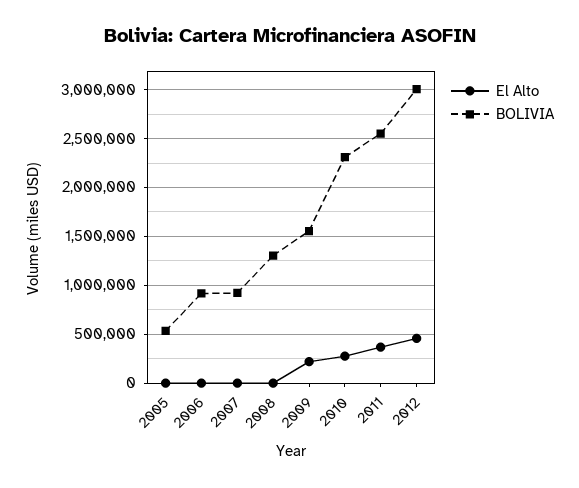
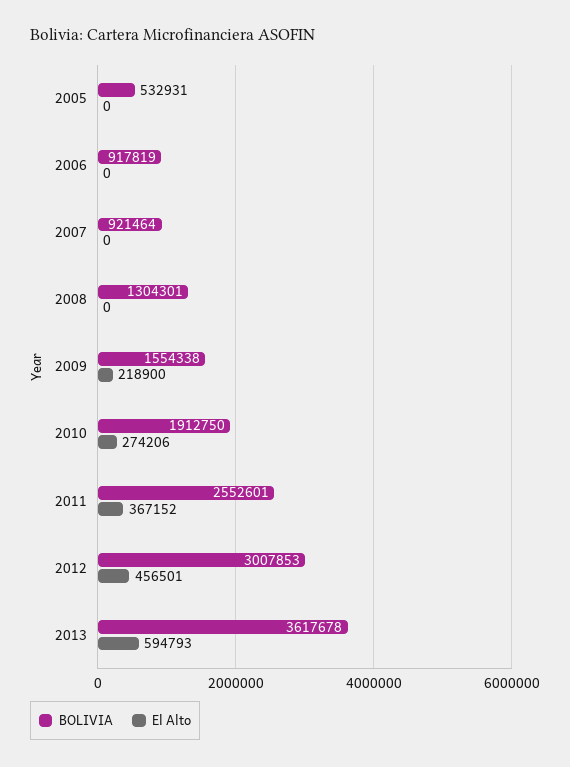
BOLIVIA, 2010: 2300000 -> 1912750
BOLIVIA, 2013: none -> 3617678
El Alto, 2013: none -> 594793

